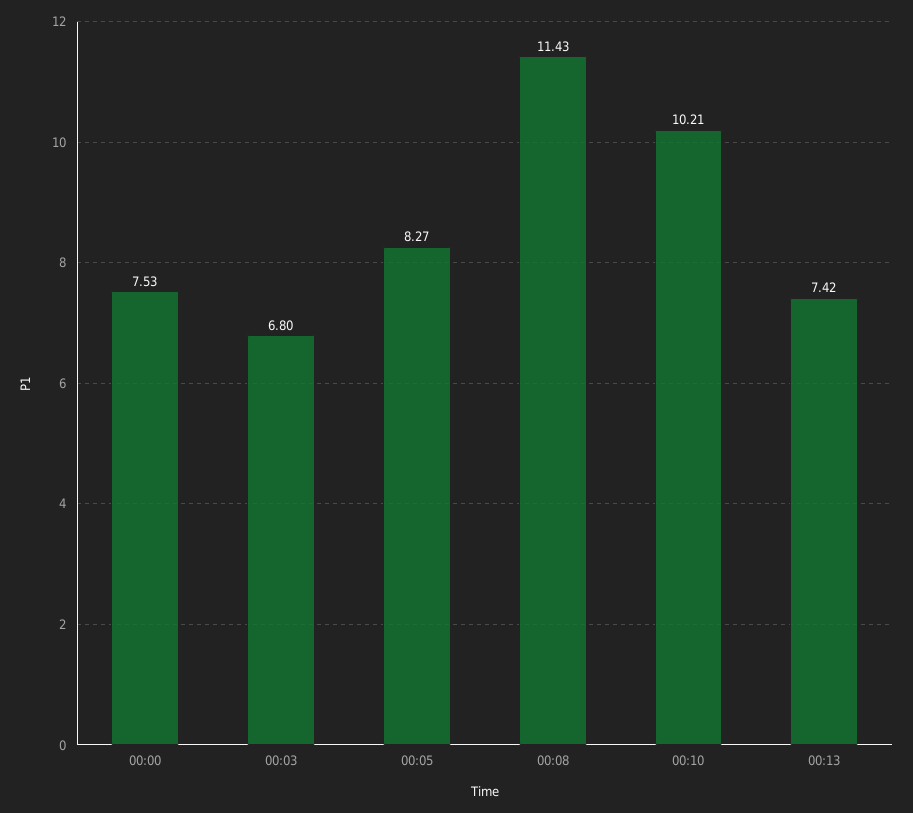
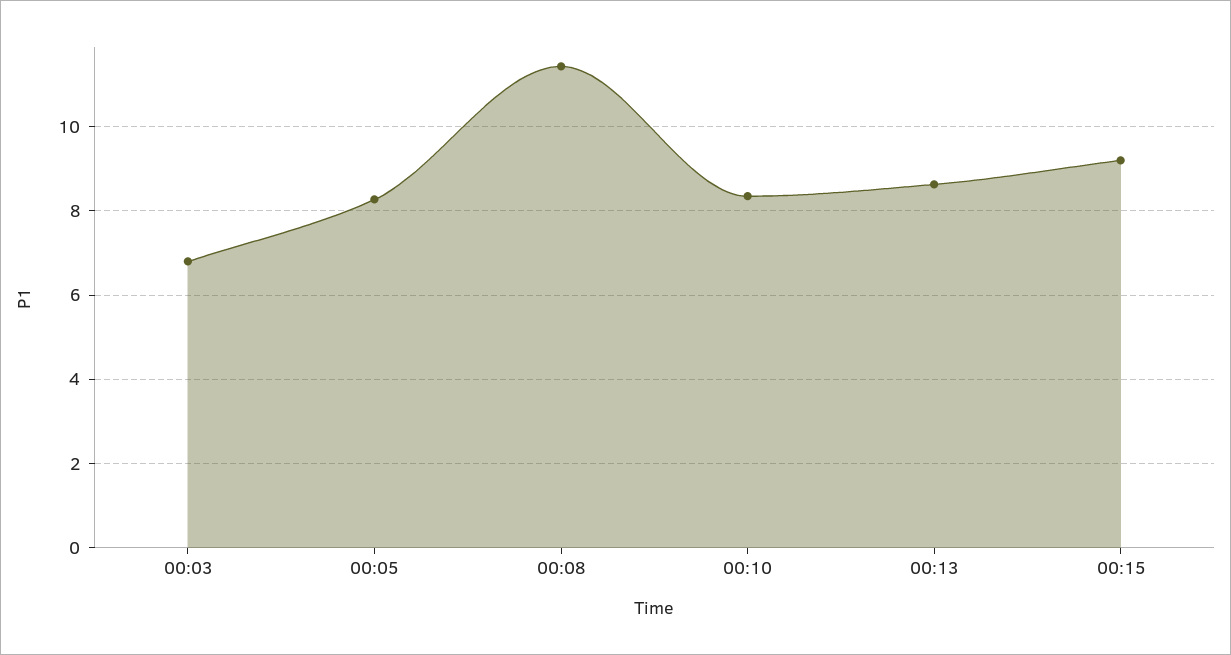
00:00: 7.53 -> none
00:10: 10.21 -> 8.4
00:13: 7.42 -> 8.6
00:15: none -> 9.2

